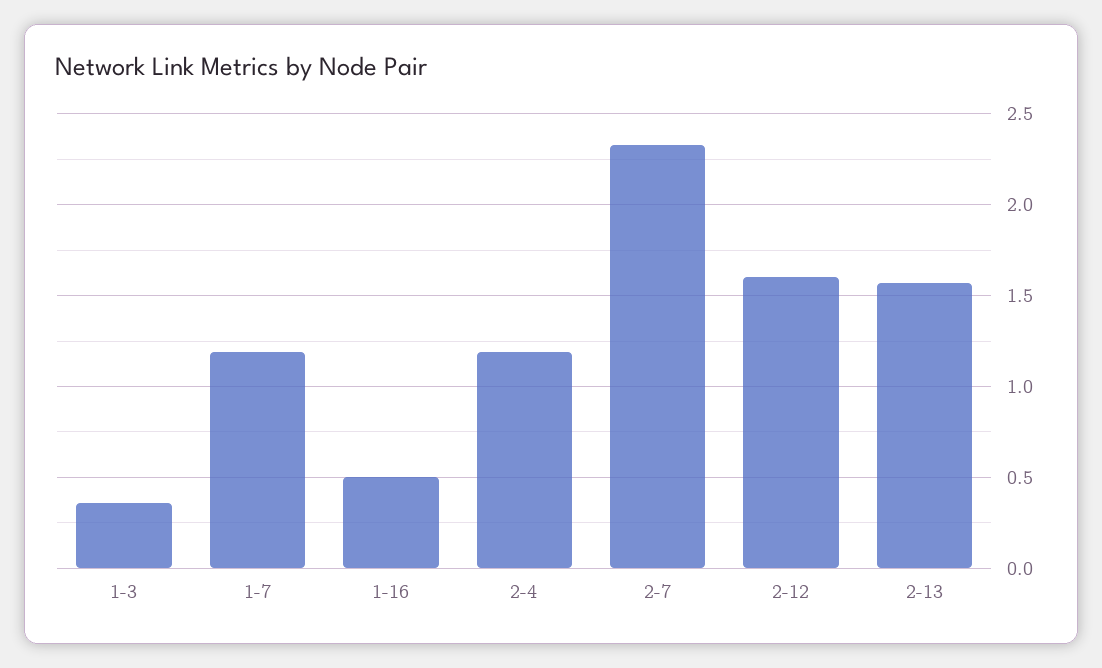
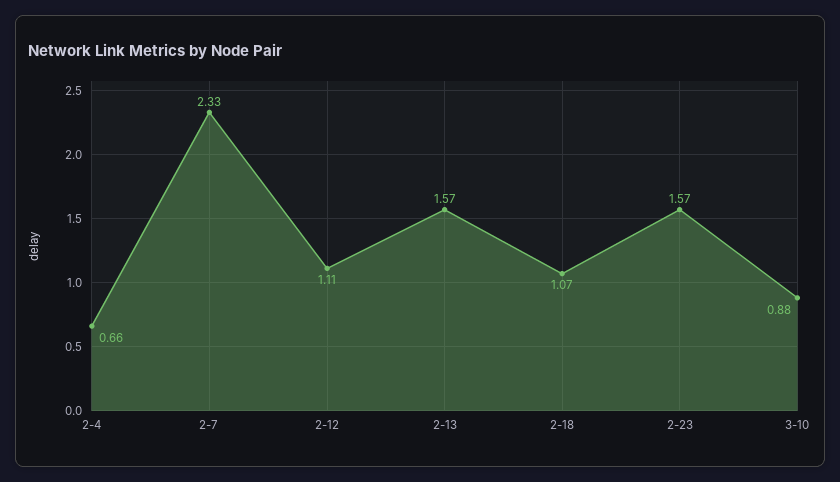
1-3: 0.35 -> none
1-7: 1.2 -> none
1-16: 0.5 -> none
2-4: 1.2 -> 0.66
2-12: 1.6 -> 1.11
2-18: none -> 1.07
2-23: none -> 1.57
3-10: none -> 0.88

